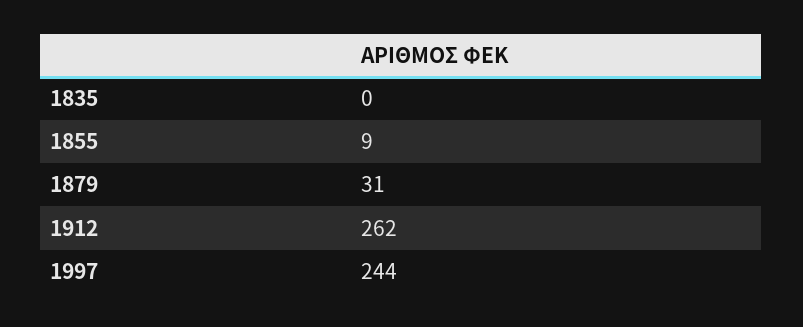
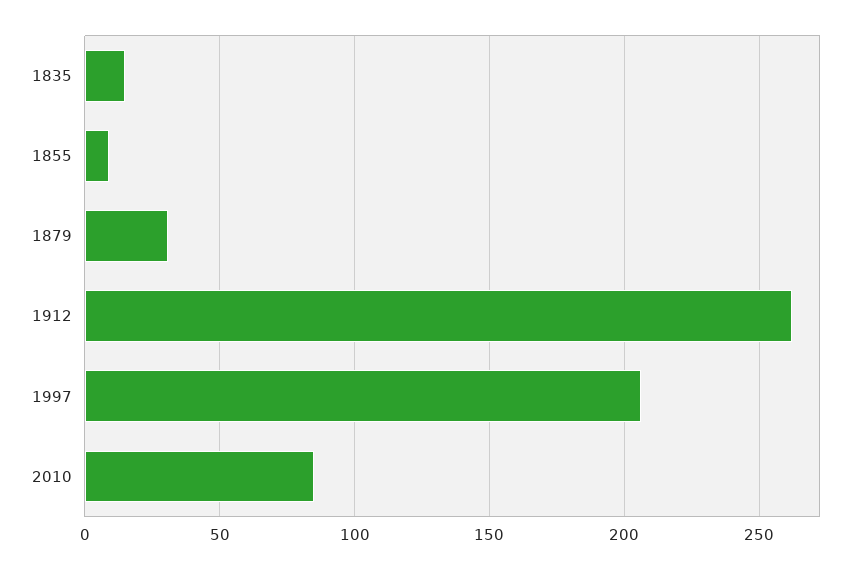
1835: 0 -> 15
1997: 244 -> 205
2010: none -> 85

